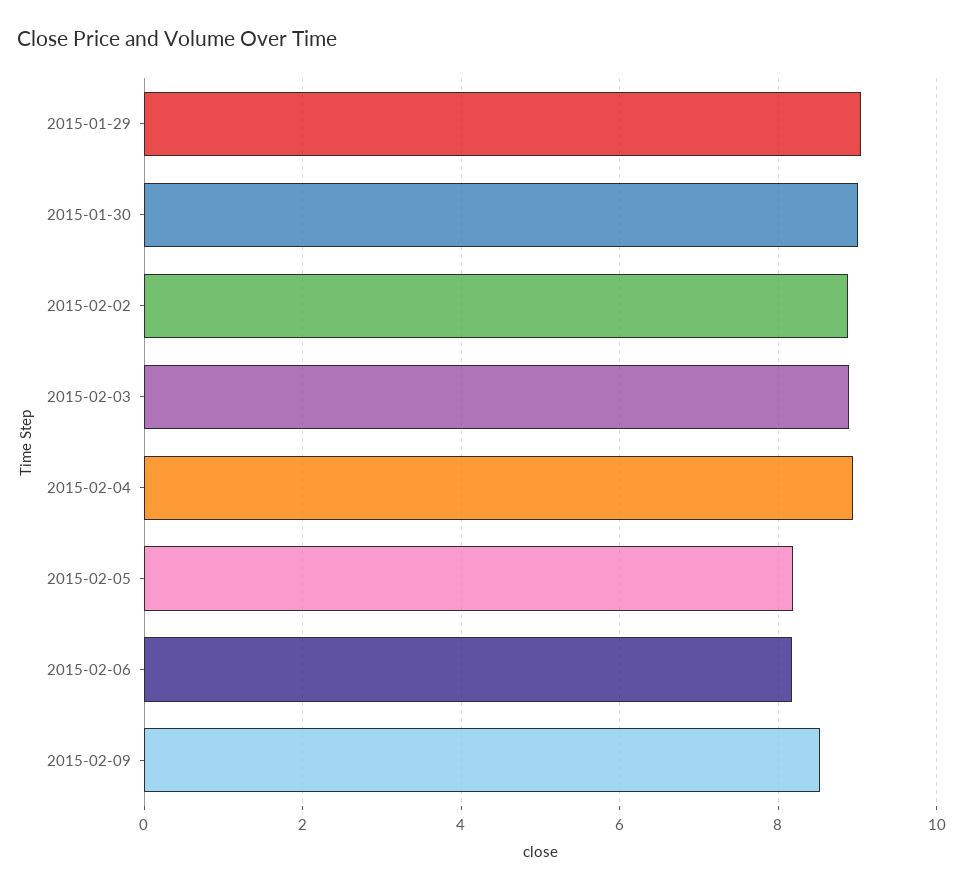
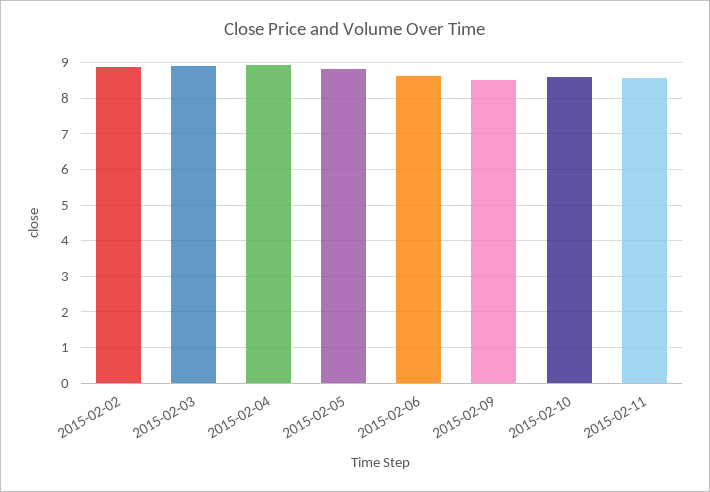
2015-01-29: 9 -> none
2015-01-30: 9 -> none
2015-02-05: 8.2 -> 8.8
2015-02-06: 8.2 -> 8.6
2015-02-10: none -> 8.6
2015-02-11: none -> 8.6

